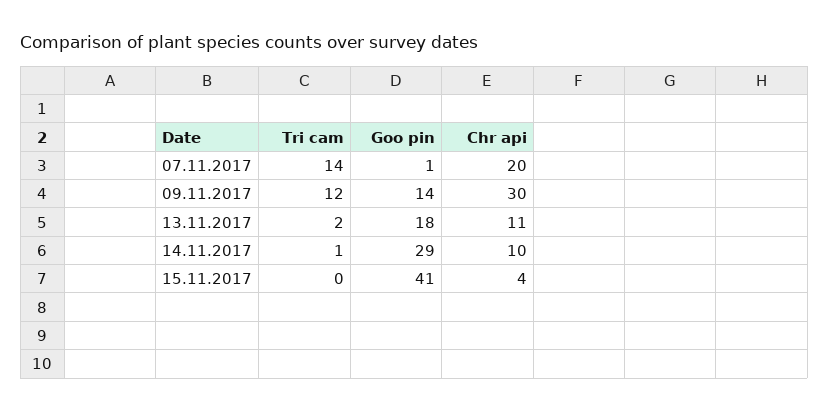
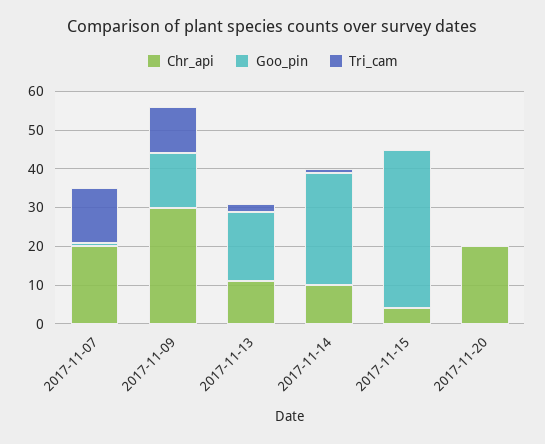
Chr api, 2017-11-20: none -> 20
Goo pin, 2017-11-20: none -> 0
Tri cam, 2017-11-20: none -> 0

